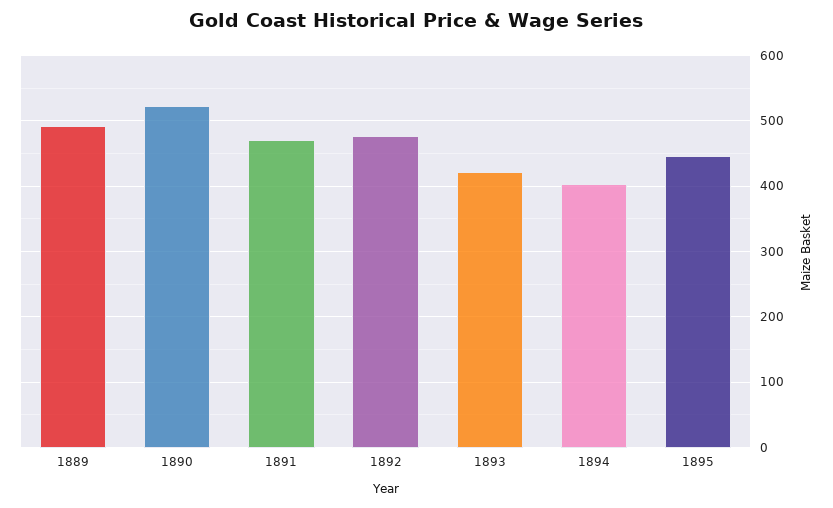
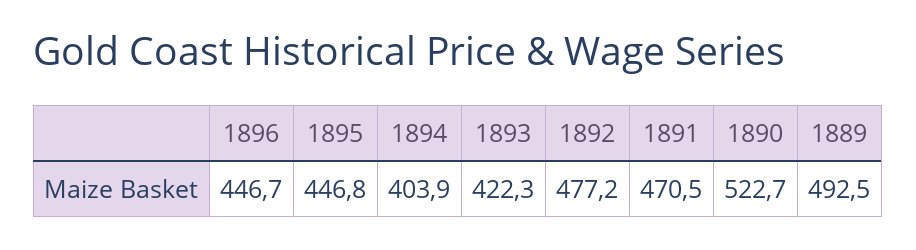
1896: none -> 446.7

